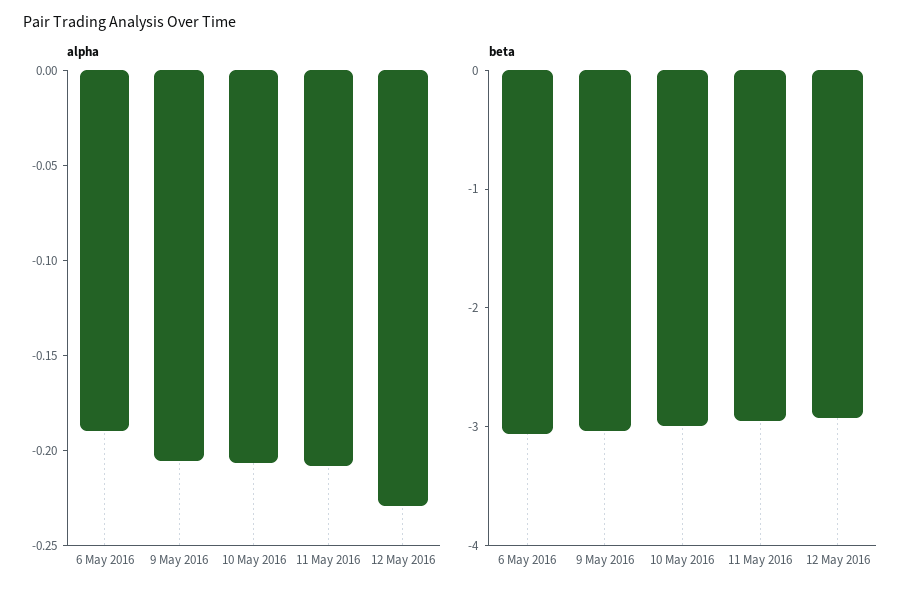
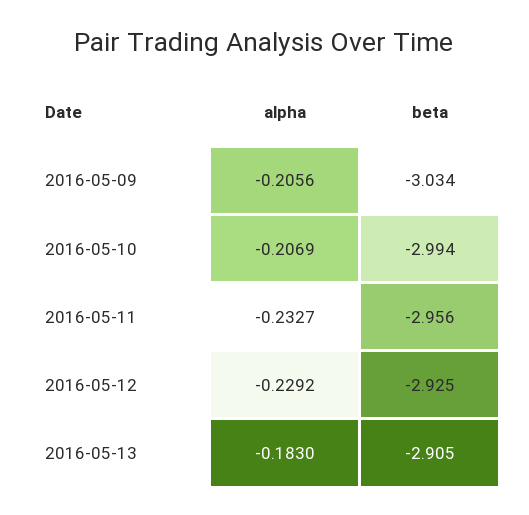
alpha, 6 May 2016: -0.19 -> none
alpha, 11 May 2016: -0.21 -> -0.2327
beta, 6 May 2016: -3 -> none
alpha, 2016-05-13: none -> -0.183
beta, 2016-05-13: none -> -2.905

